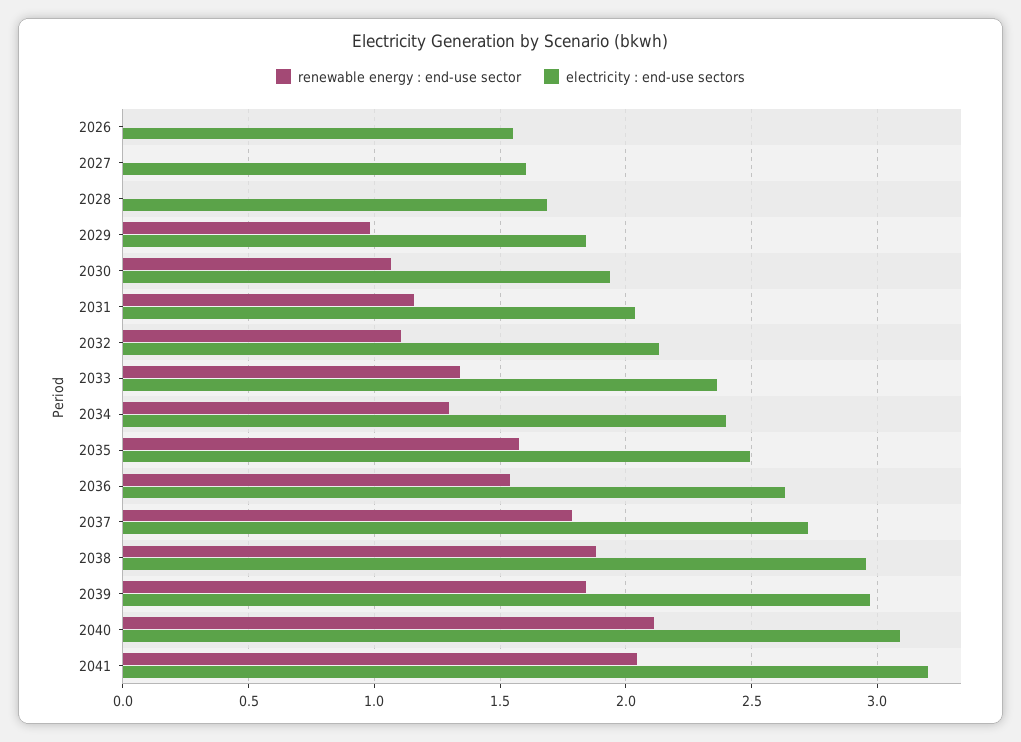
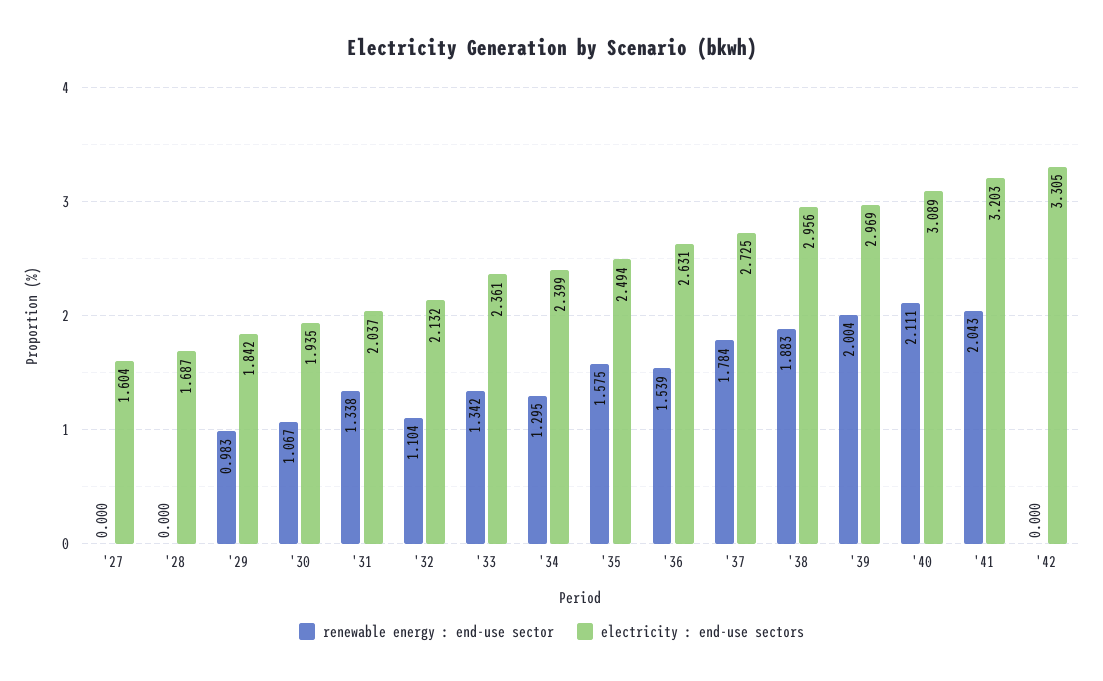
renewable energy : end-use sector, 2026: 0 -> none
electricity : end-use sectors, 2026: 1.55 -> none
renewable energy : end-use sector, 2031: 1.15 -> 1.338
renewable energy : end-use sector, 2039: 1.85 -> 2.004
renewable energy : end-use sector, '42: none -> 0
electricity : end-use sectors, '42: none -> 3.305

